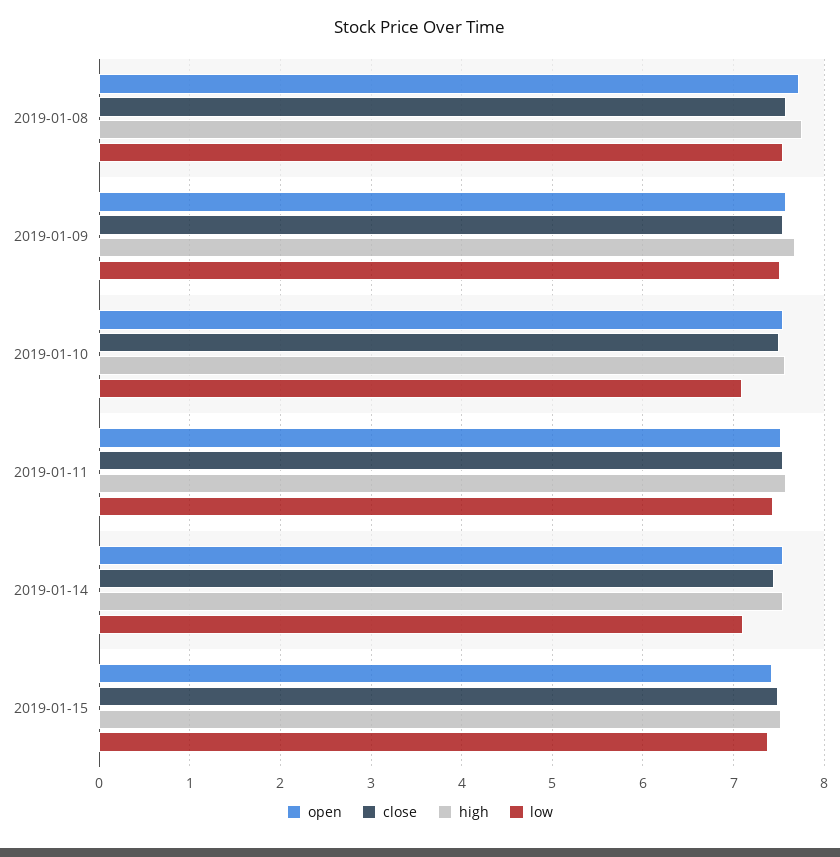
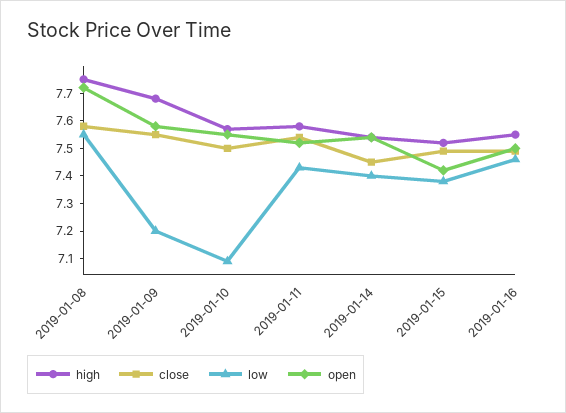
low, 2019-01-09: 7.5 -> 7.2
low, 2019-01-14: 7.1 -> 7.4
high, 2019-01-16: none -> 7.55
close, 2019-01-16: none -> 7.5
low, 2019-01-16: none -> 7.45
open, 2019-01-16: none -> 7.5

